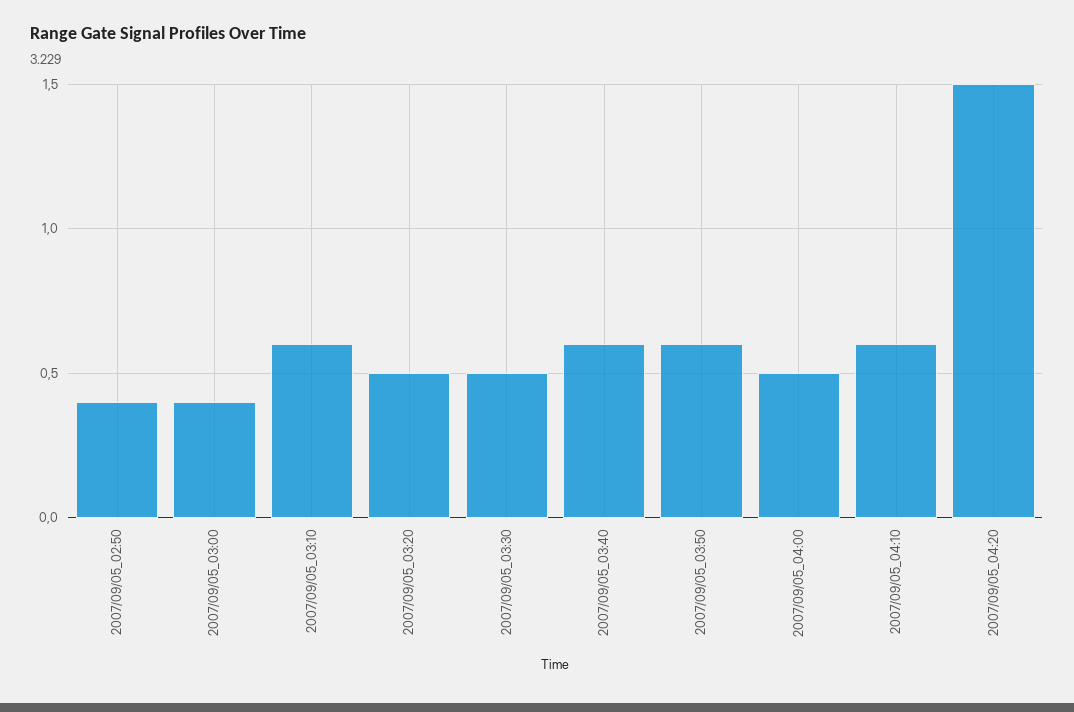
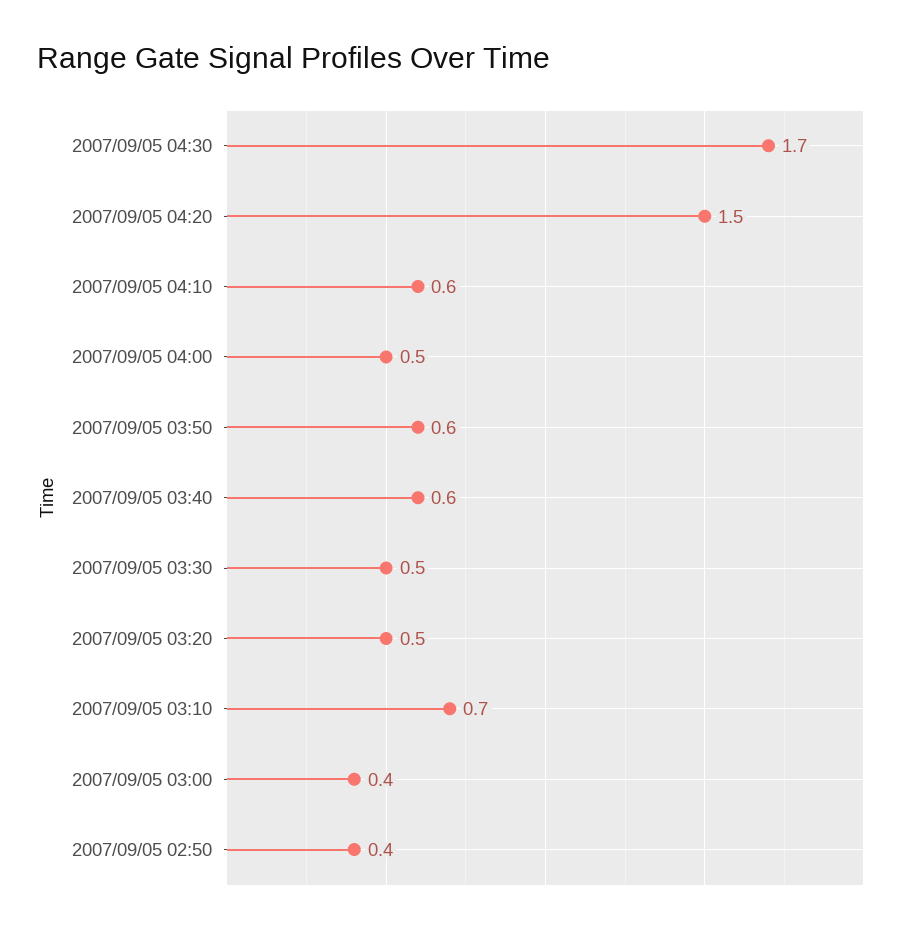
2007/09/05_03:10: 0.6 -> 0.7
2007/09/05 04:30: none -> 1.7

